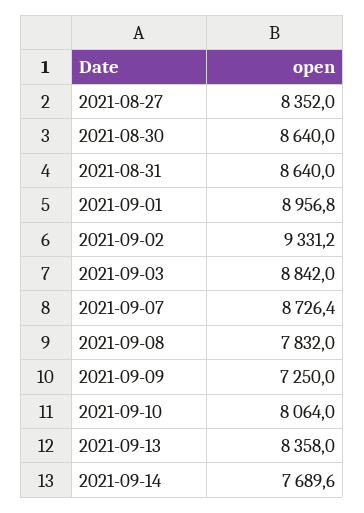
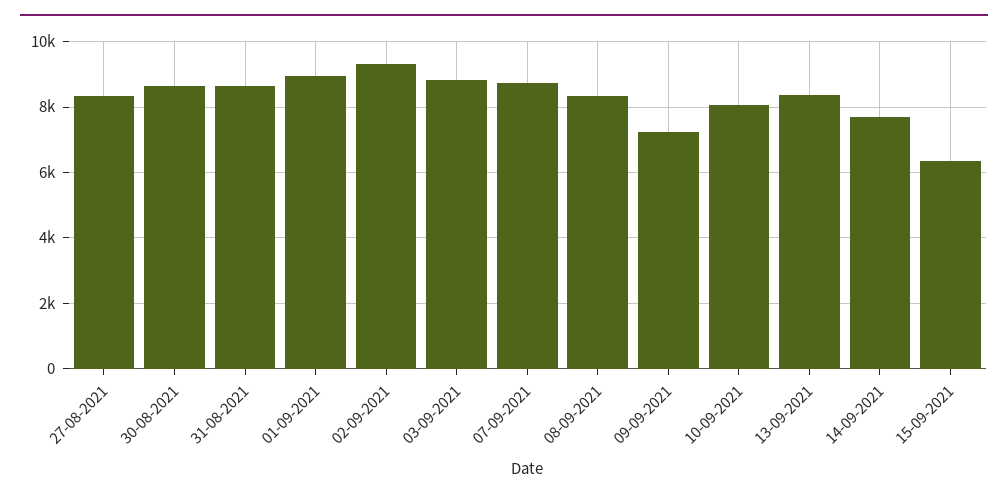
2021-09-08: 7832 -> 8400
15-09-2021: none -> 6400

